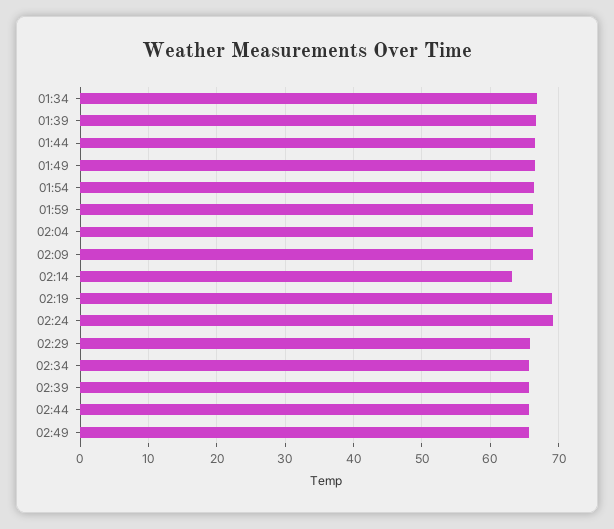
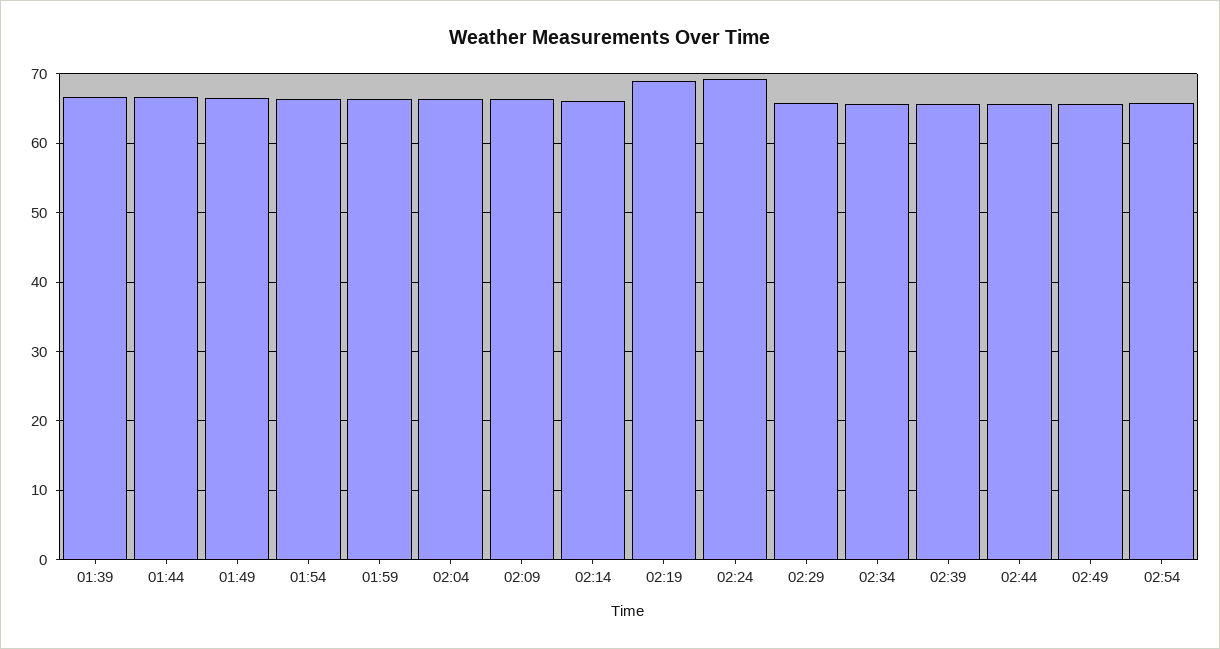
01:34: 67 -> none
02:14: 63 -> 66
02:54: none -> 66

